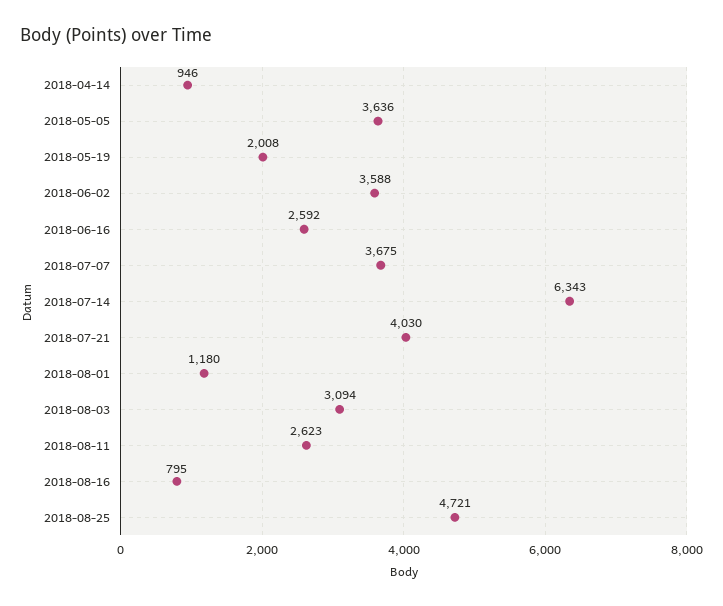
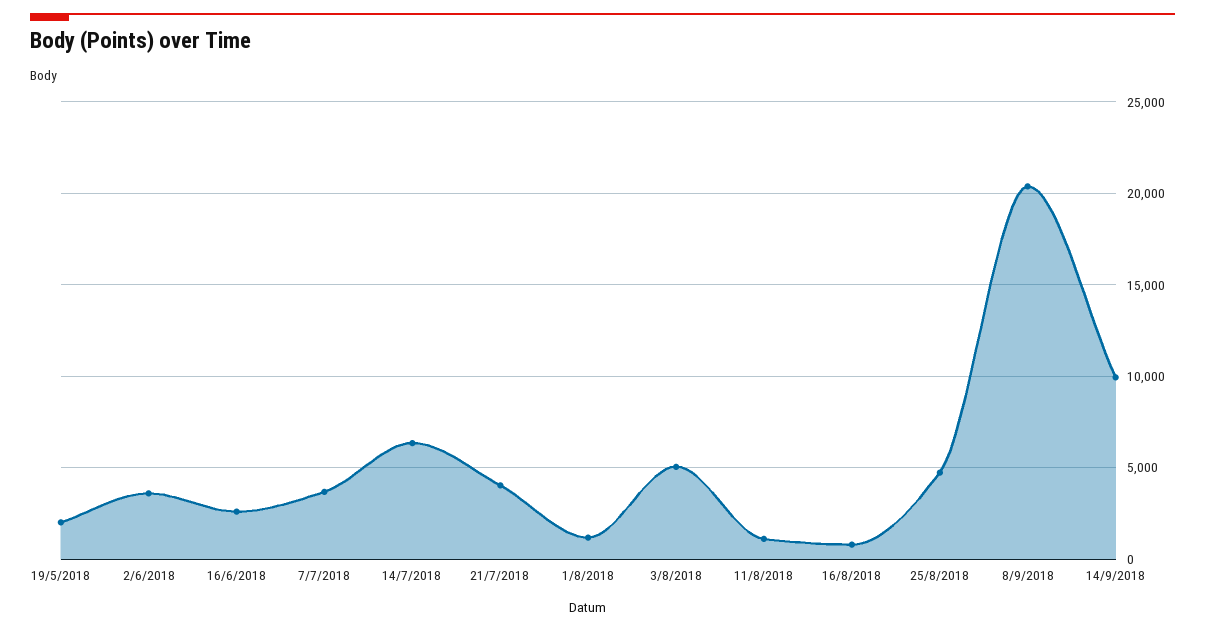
2018-04-14: 946 -> none
2018-05-05: 3636 -> none
2018-08-03: 3094 -> 5000
2018-08-11: 2623 -> 1000
8/9/2018: none -> 20500
14/9/2018: none -> 10000

